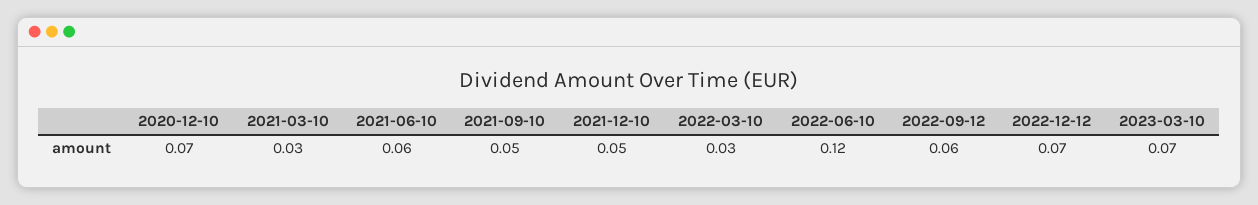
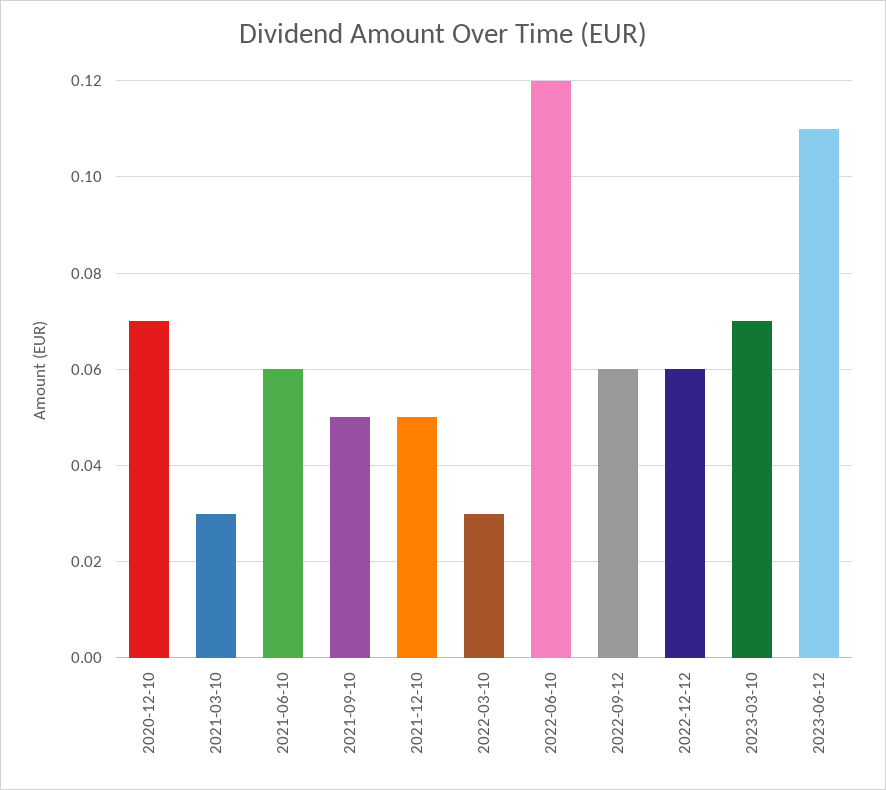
2022-12-12: 0.07 -> 0.06
2023-06-12: none -> 0.11

